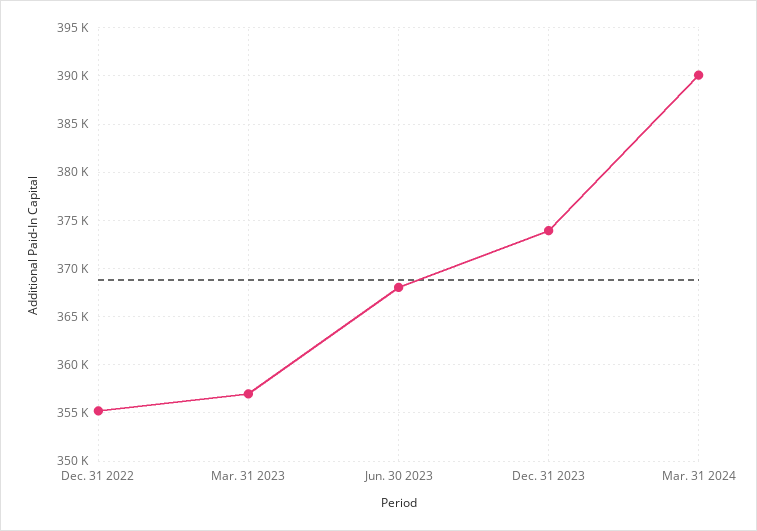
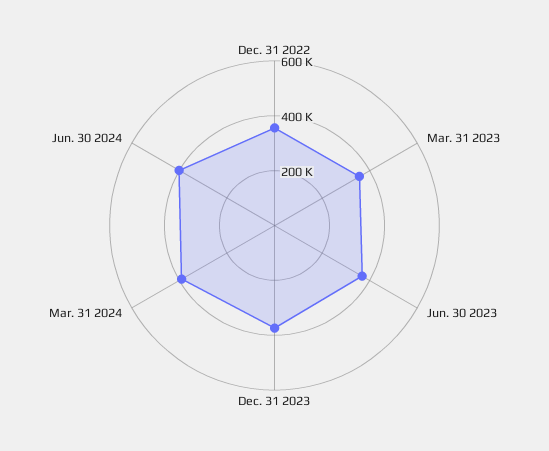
Jun. 30 2024: none -> 400000

